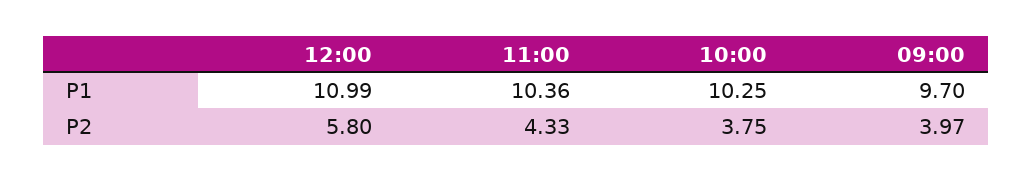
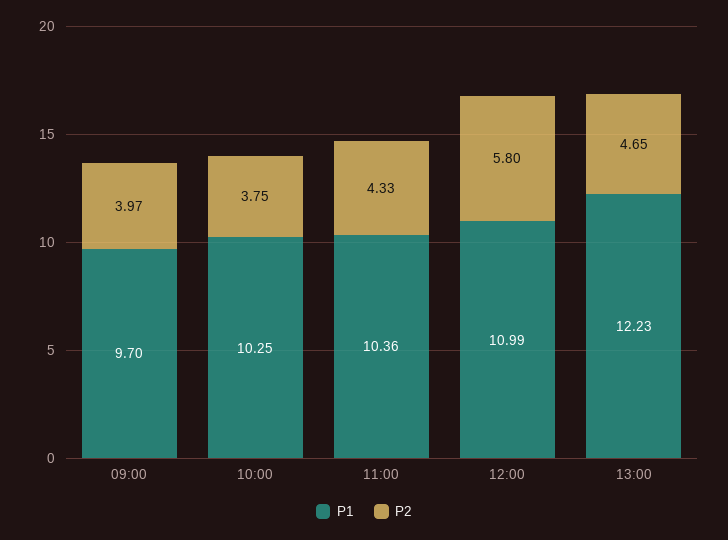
P1, 13:00: none -> 12.23
P2, 13:00: none -> 4.65

